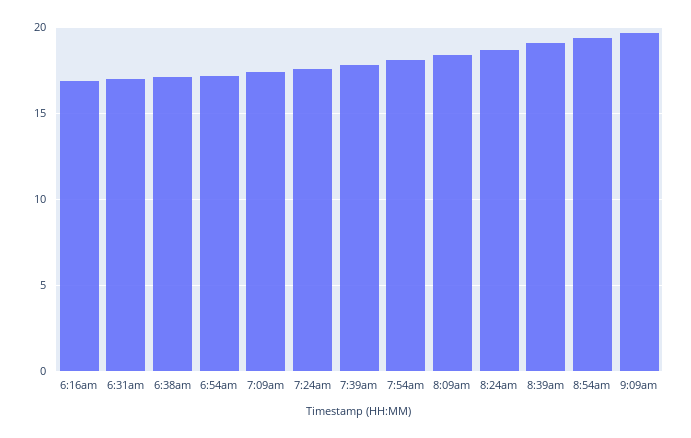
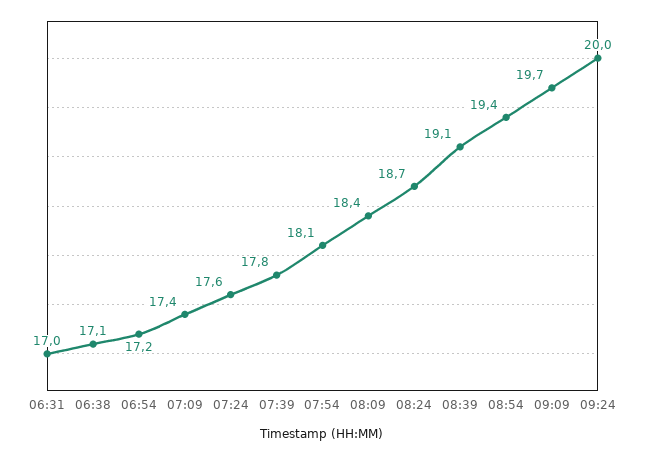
6:16am: 17 -> none
09:24: none -> 20

